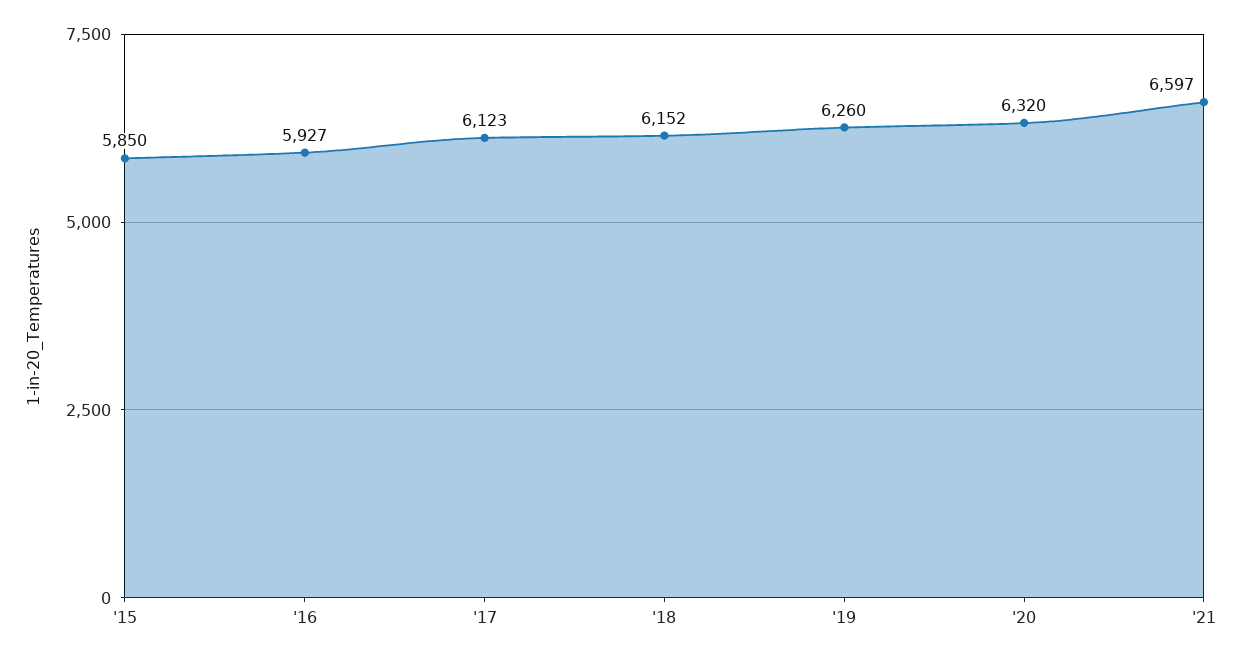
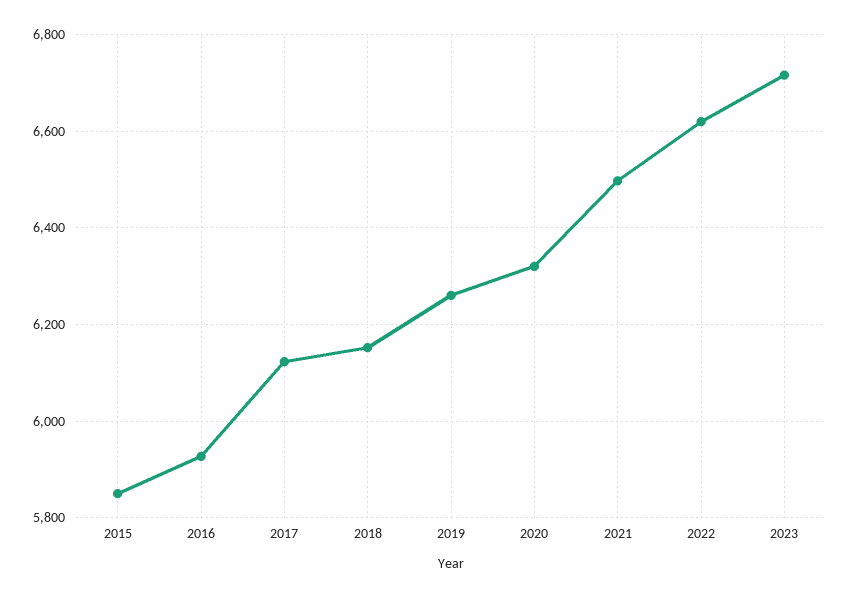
'21: 6597 -> 6500
2022: none -> 6620
2023: none -> 6720

